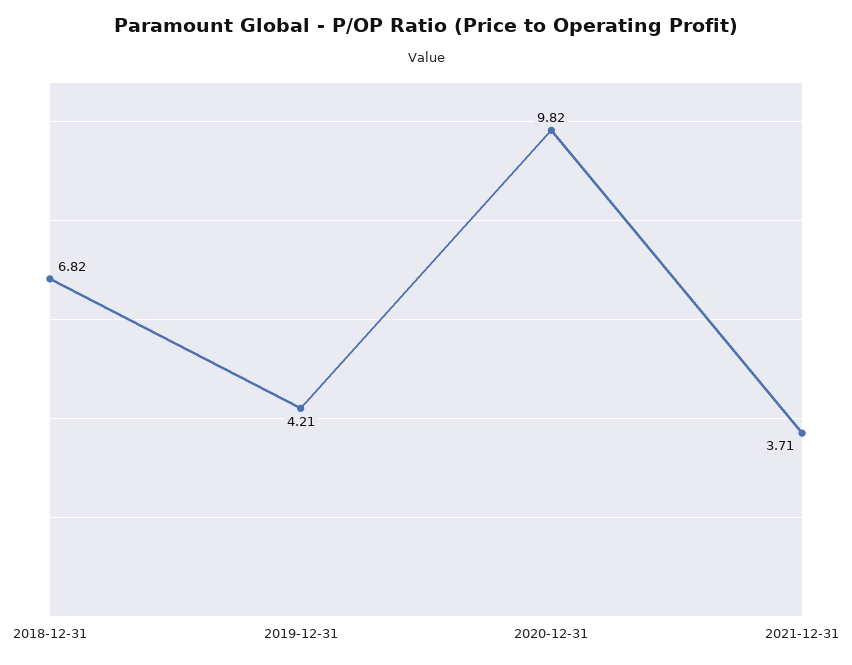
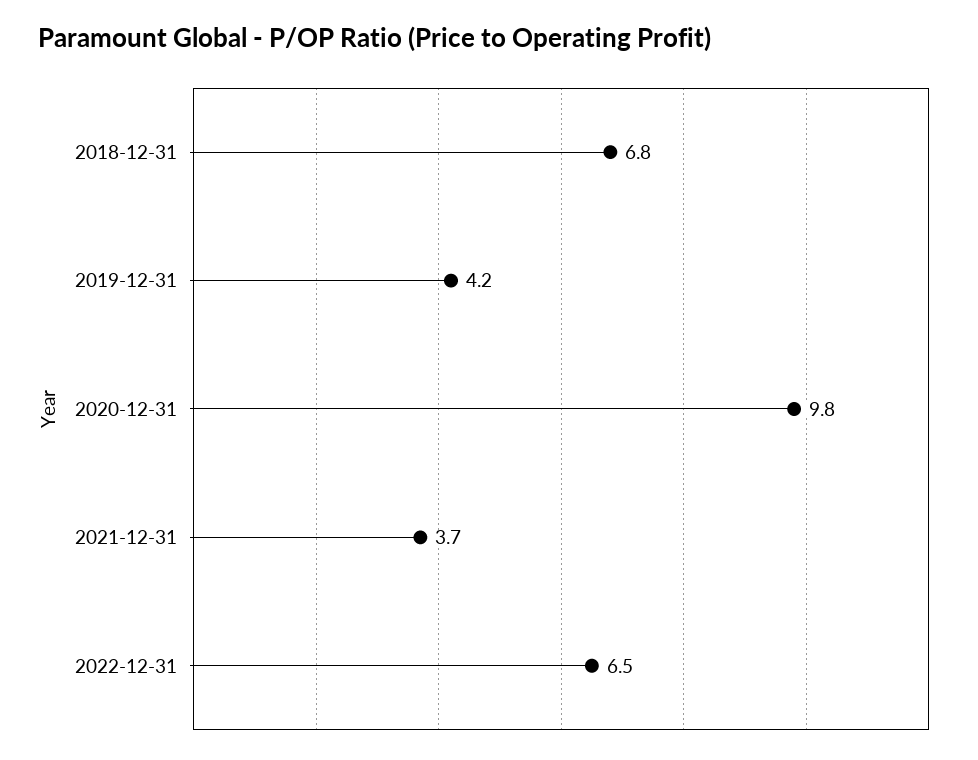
2022-12-31: none -> 6.5

